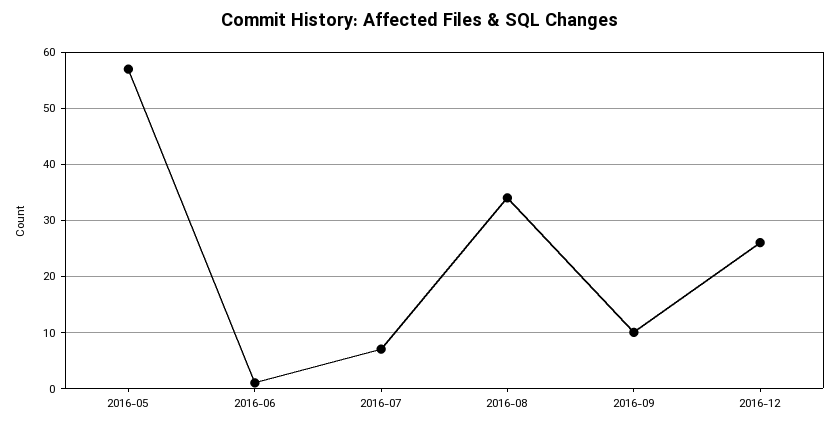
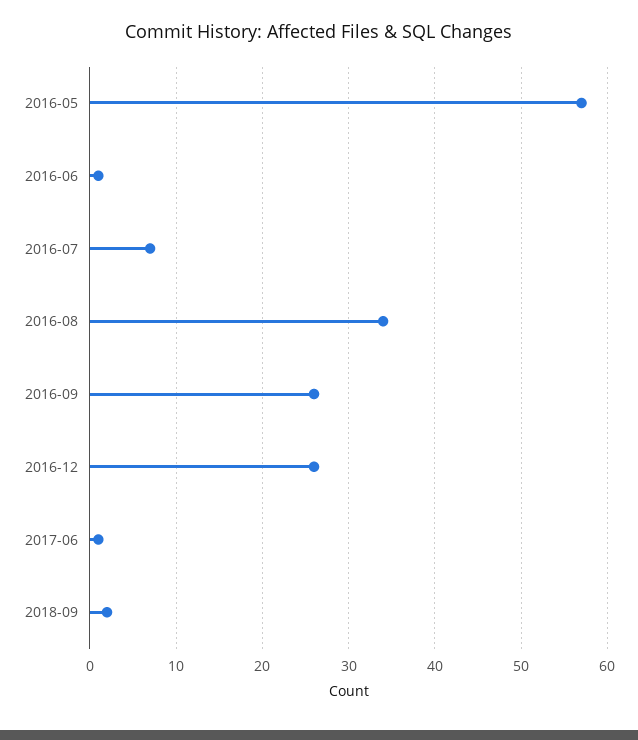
2016-09: 10 -> 26
2017-06: none -> 1
2018-09: none -> 2

